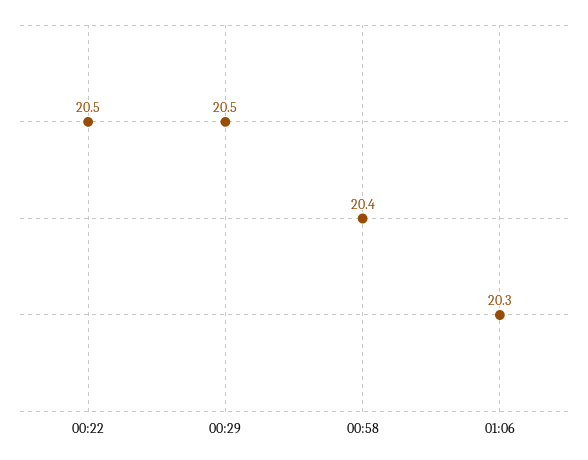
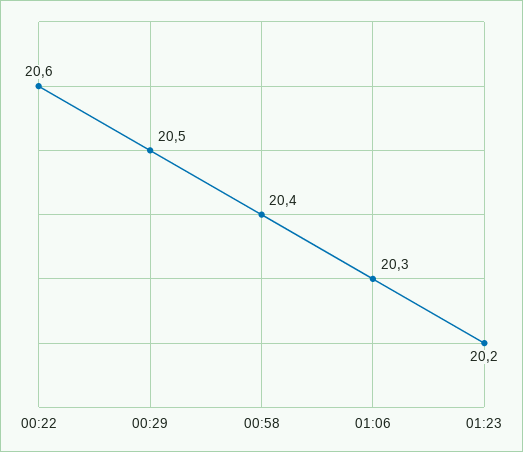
00:22: 20.5 -> 20.6
01:23: none -> 20.2

